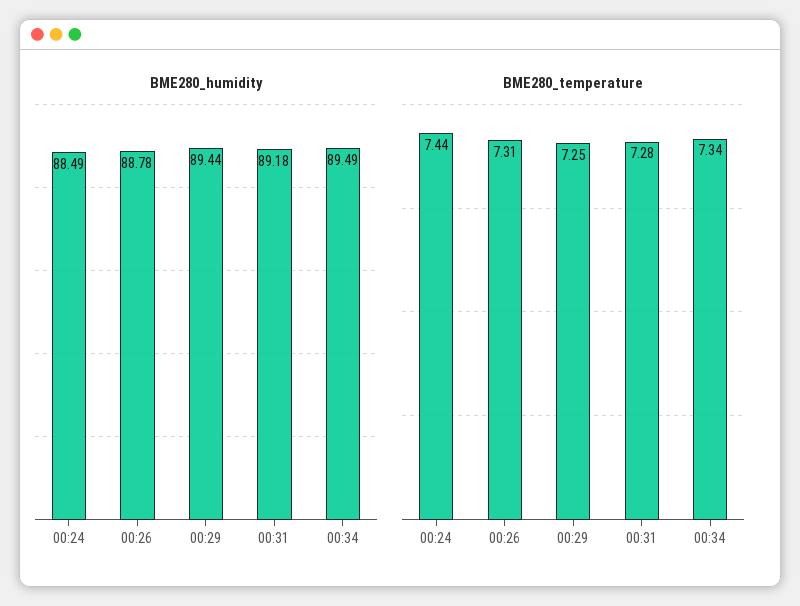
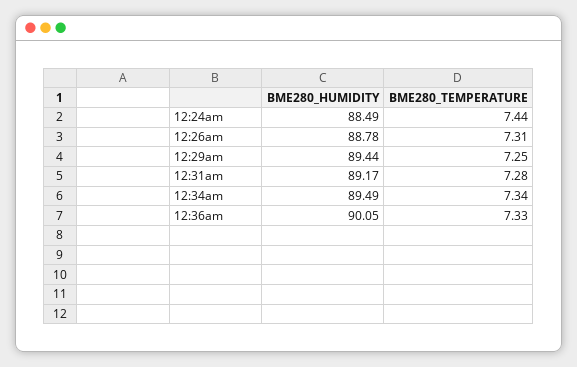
BME280_humidity, 00:31: 89.18 -> 89.17
BME280_humidity, 12:36am: none -> 90.05
BME280_temperature, 12:36am: none -> 7.33

